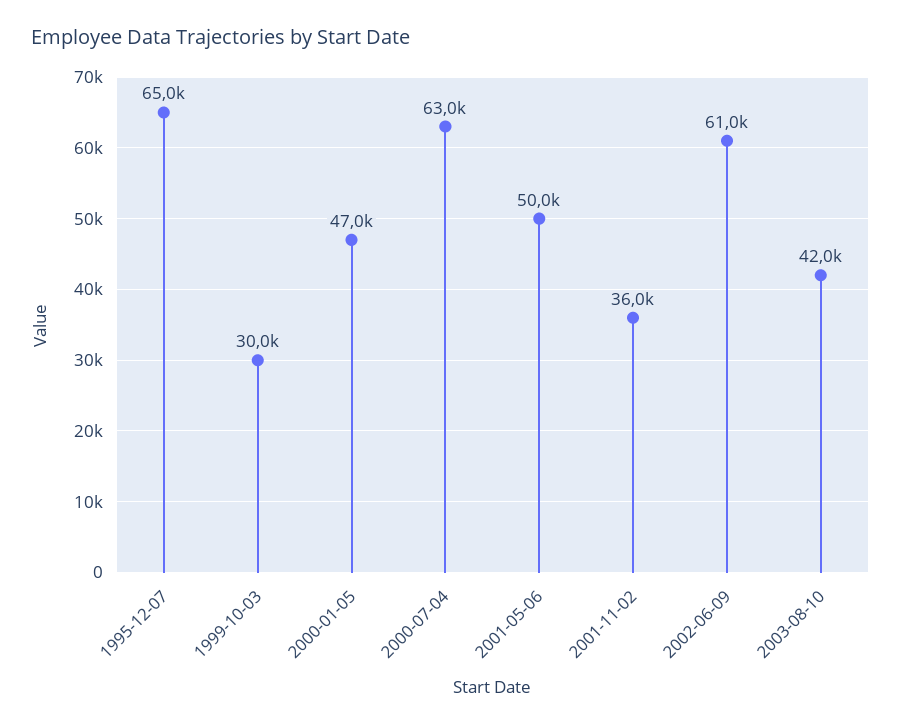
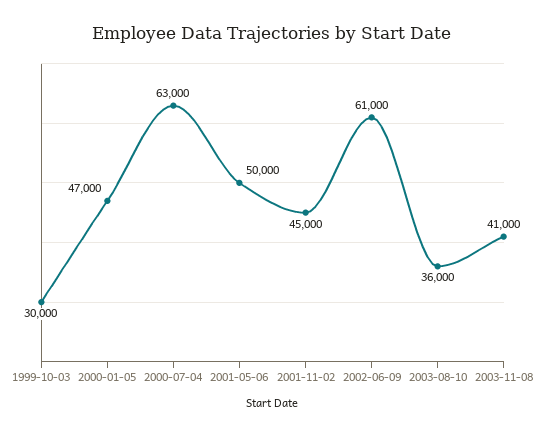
1995-12-07: 65000 -> none
2001-11-02: 36000 -> 45000
2003-08-10: 42000 -> 36000
2003-11-08: none -> 41000

